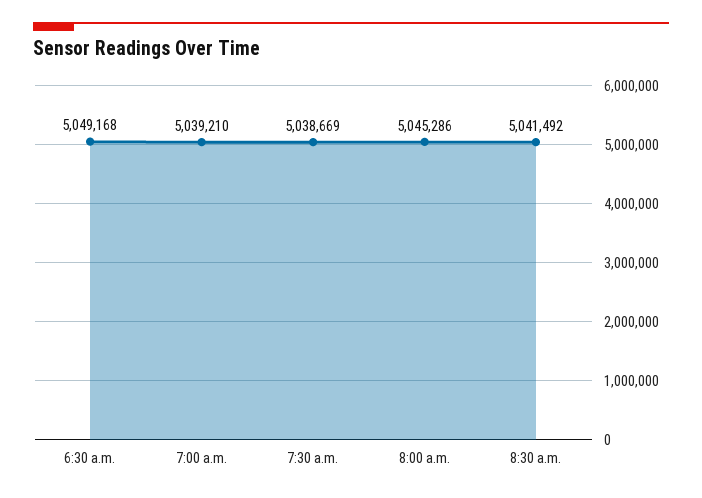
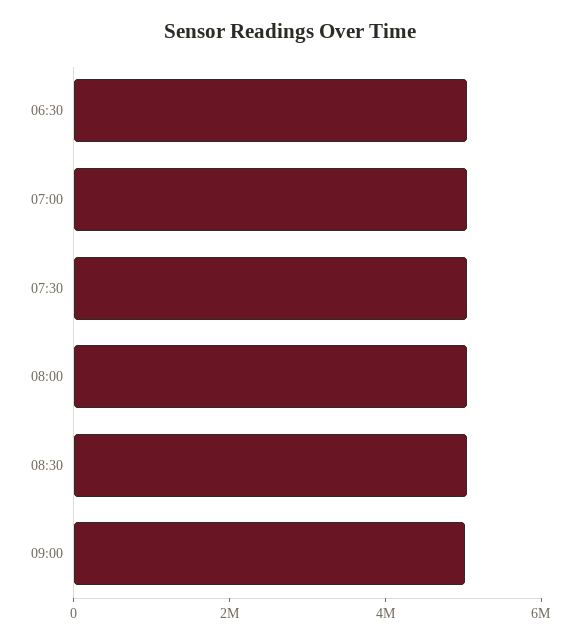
09:00: none -> 5000000

